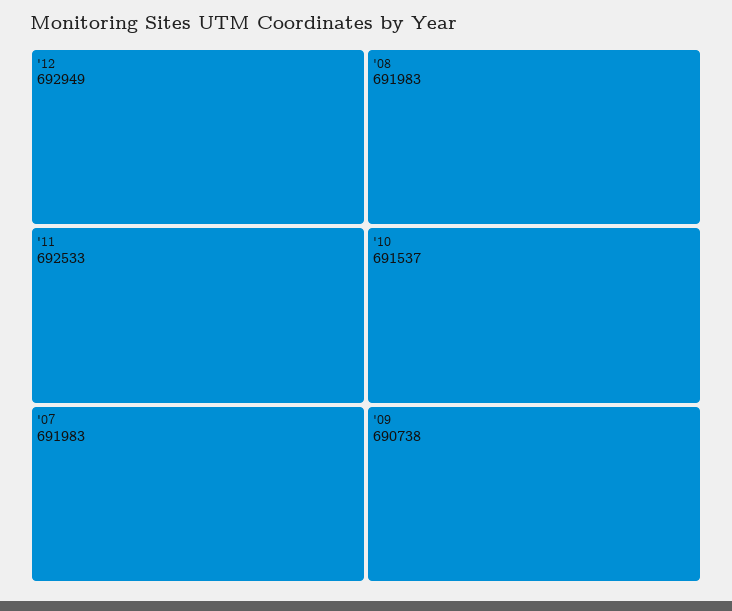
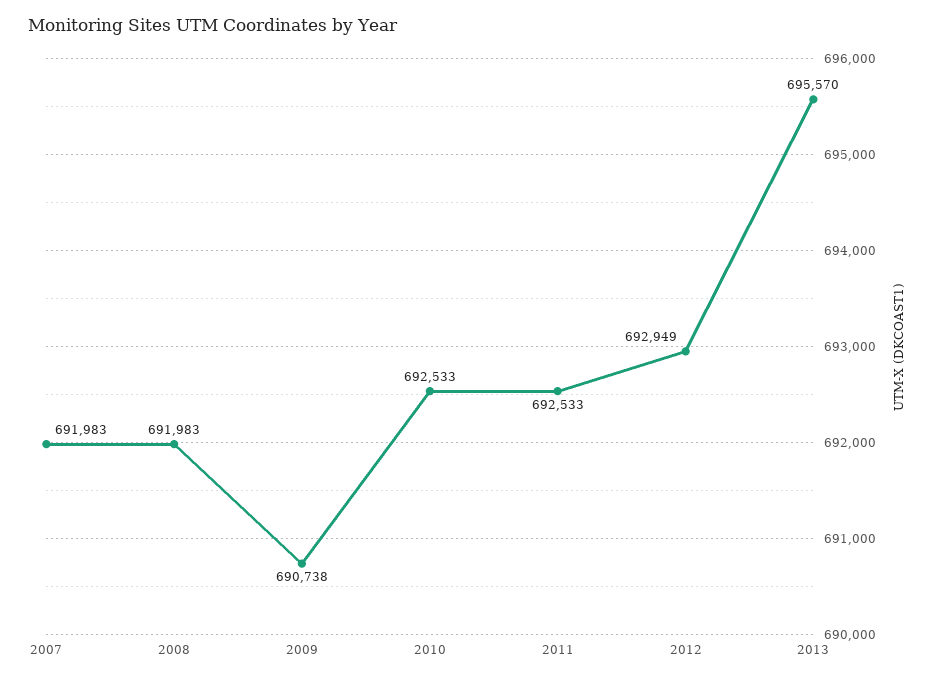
'10: 691537 -> 692533
2013: none -> 695570

